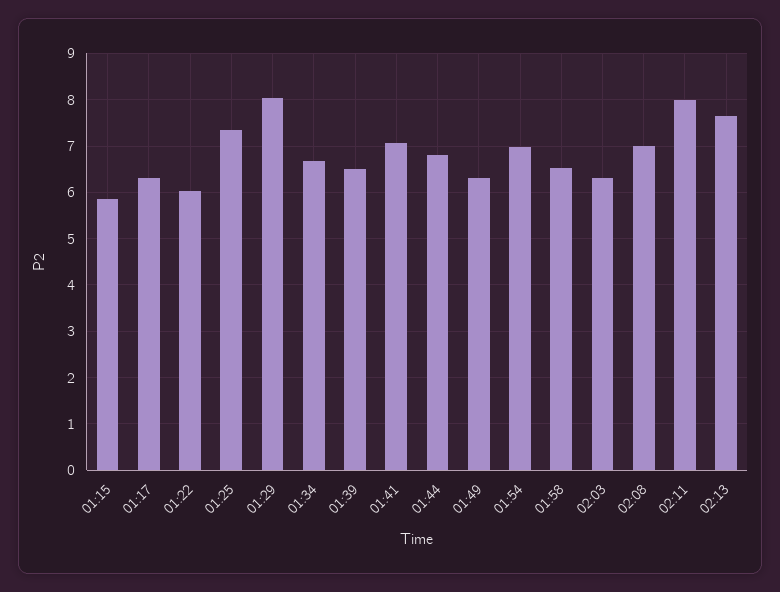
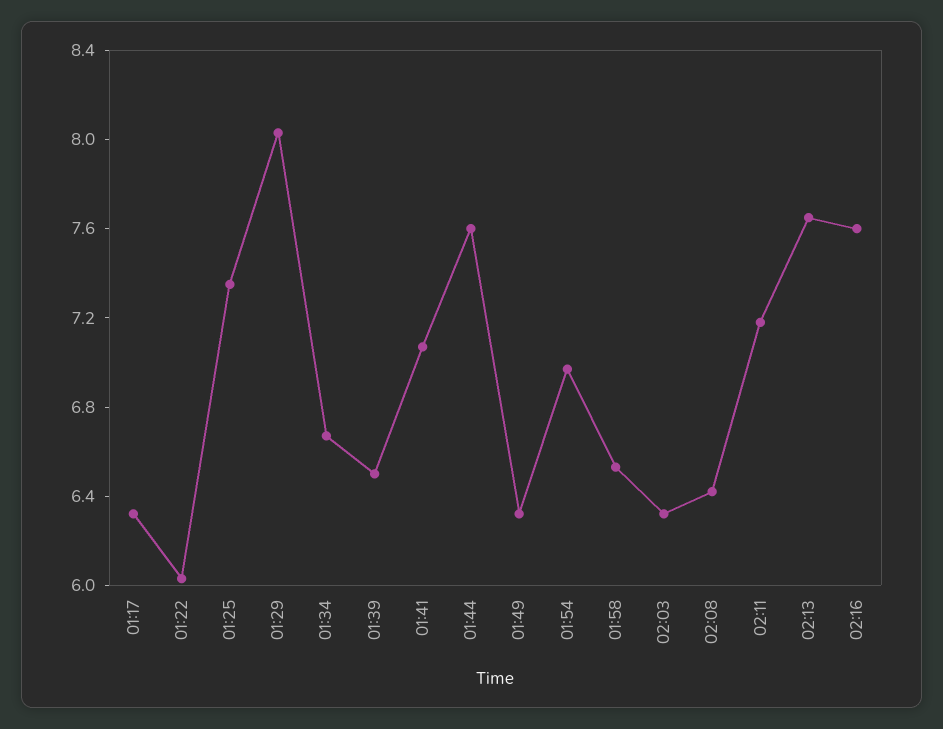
01:15: 5.8 -> none
01:44: 6.8 -> 7.6
02:08: 7 -> 6.4
02:11: 8 -> 7.2
02:16: none -> 7.6

